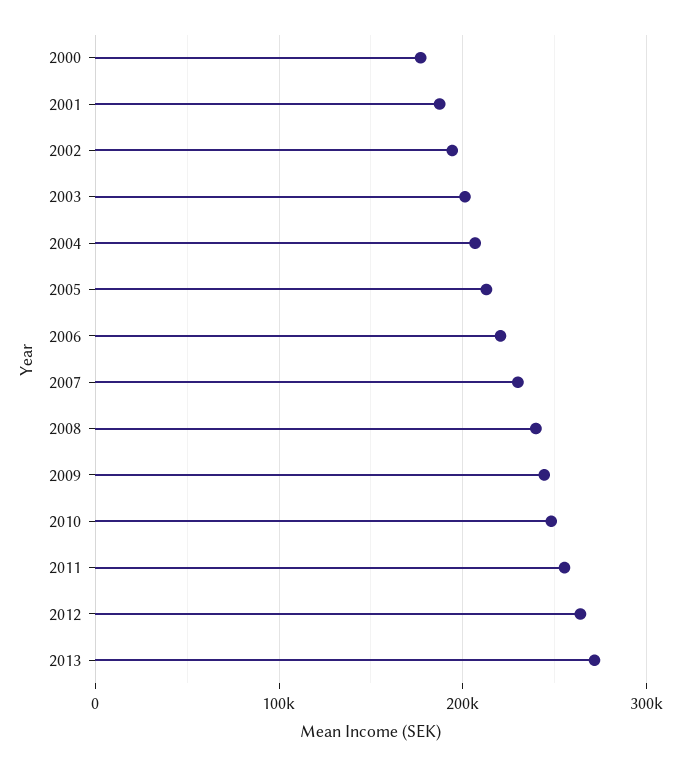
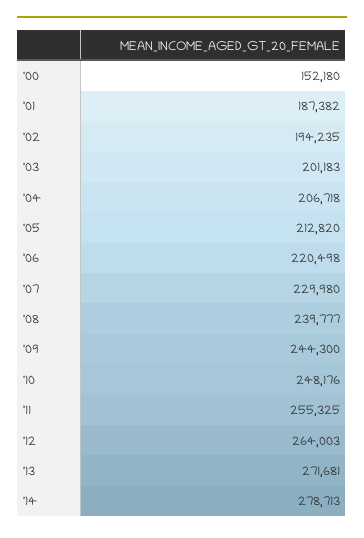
2000: 180000 -> 152180
'14: none -> 278713

